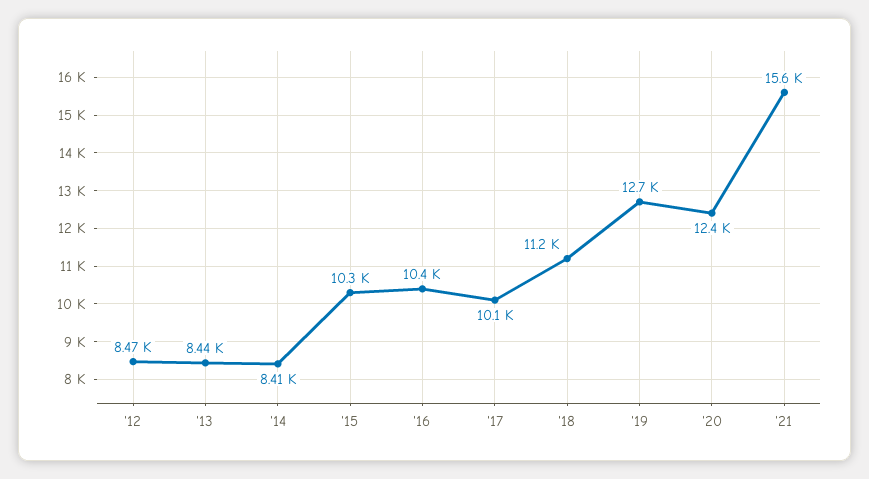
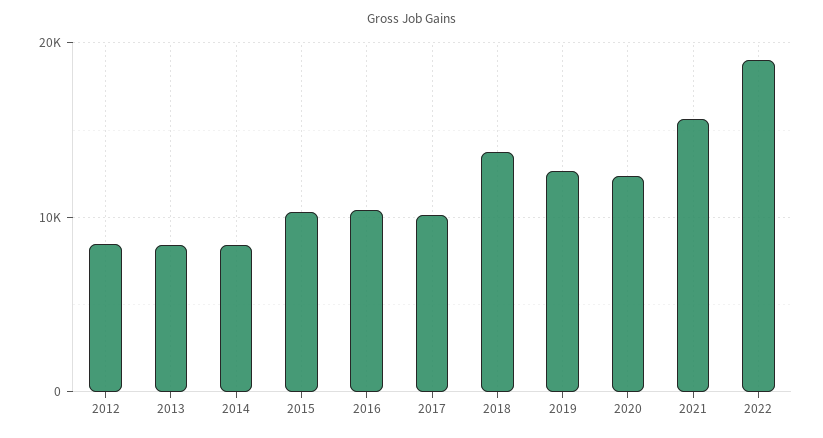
'18: 11200 -> 14000
2022: none -> 19000

